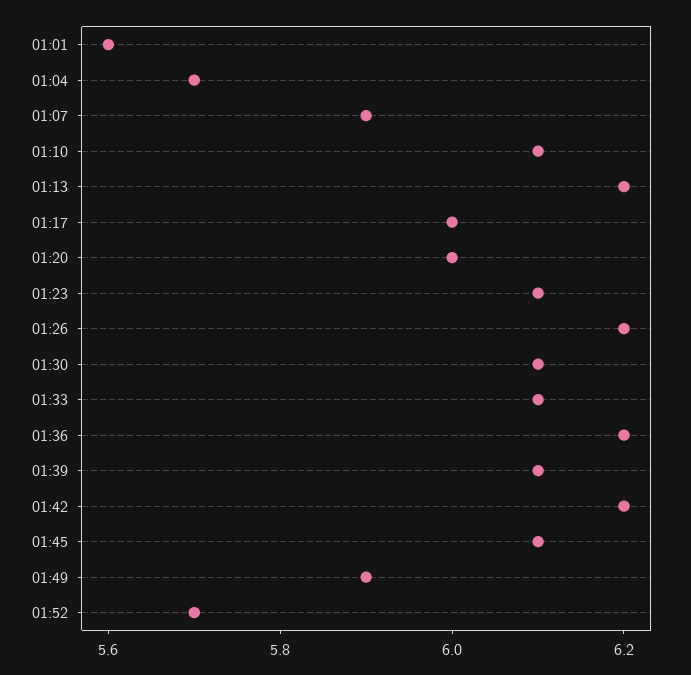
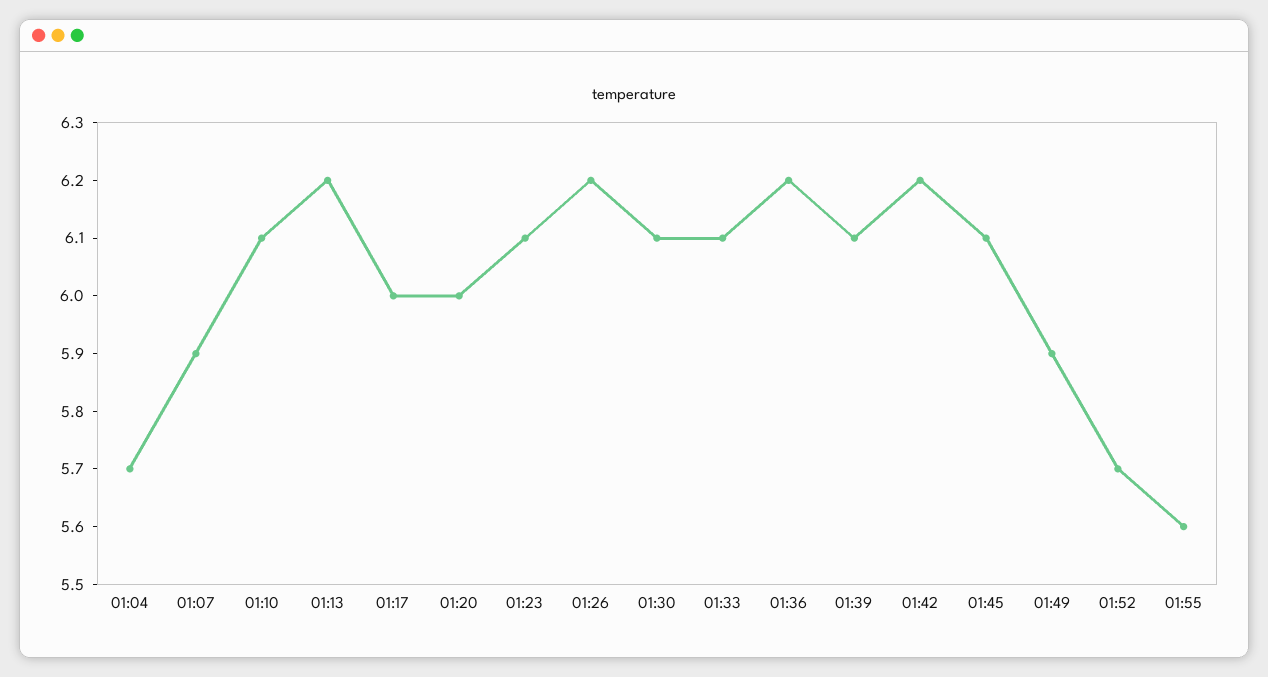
01:01: 5.6 -> none
01:55: none -> 5.6

